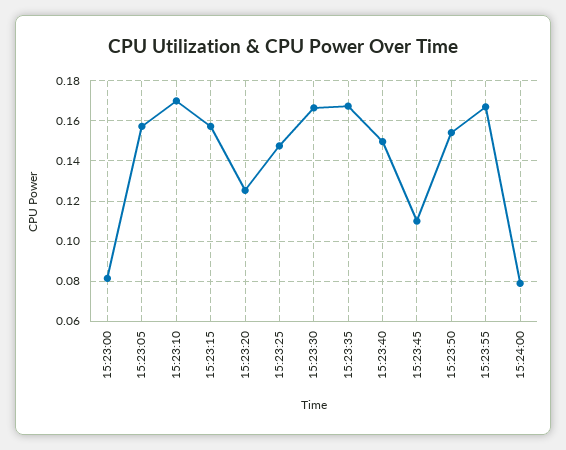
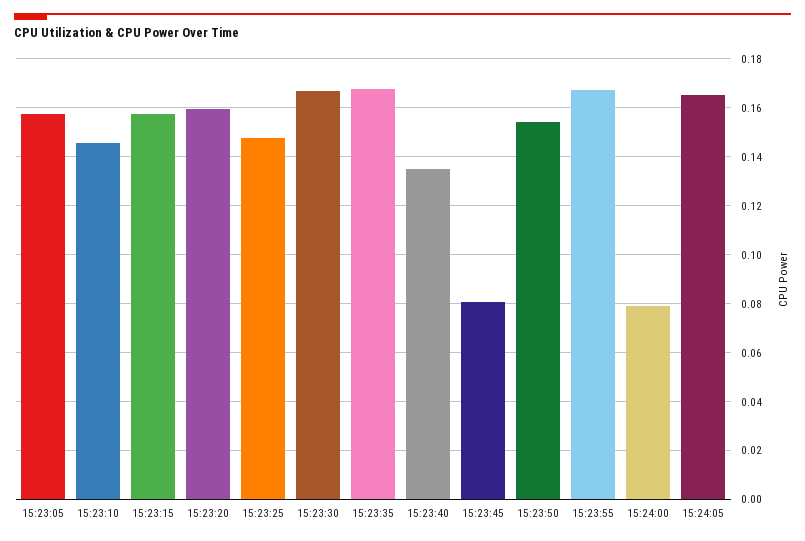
15:23:00: 0.08 -> none
15:23:10: 0.17 -> 0.145
15:23:20: 0.125 -> 0.16
15:23:40: 0.15 -> 0.135
15:23:45: 0.11 -> 0.08
15:24:05: none -> 0.165

